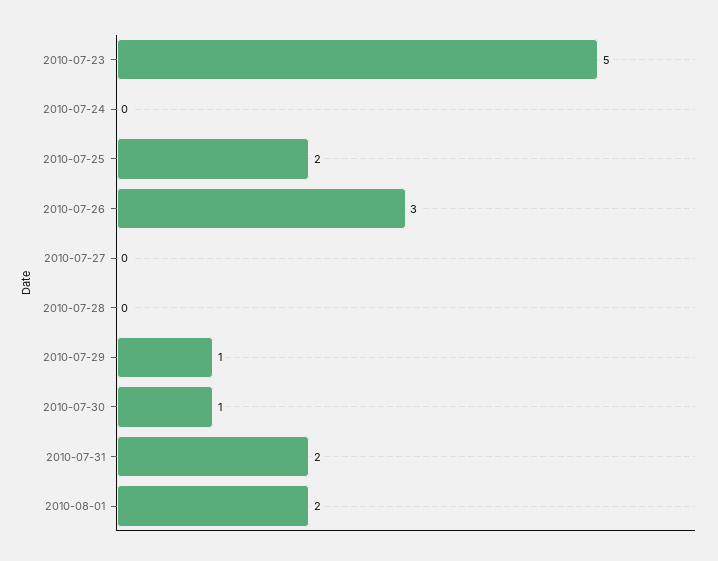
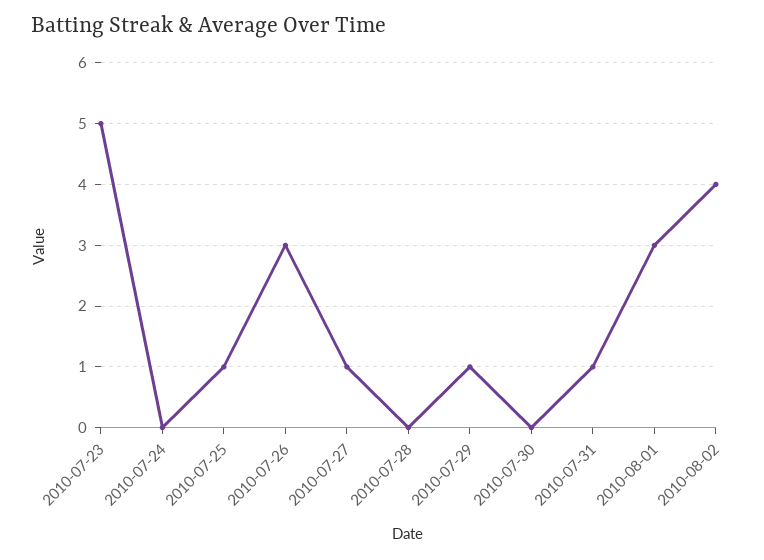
2010-07-25: 2 -> 1
2010-07-27: 0 -> 1
2010-07-30: 1 -> 0
2010-07-31: 2 -> 1
2010-08-01: 2 -> 3
2010-08-02: none -> 4

